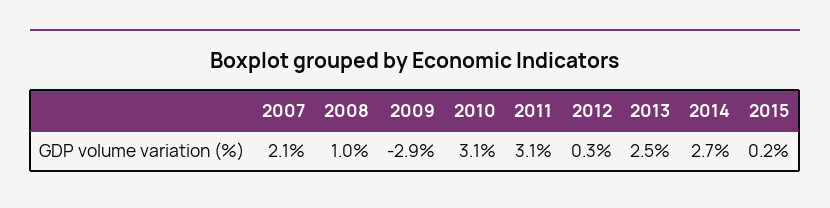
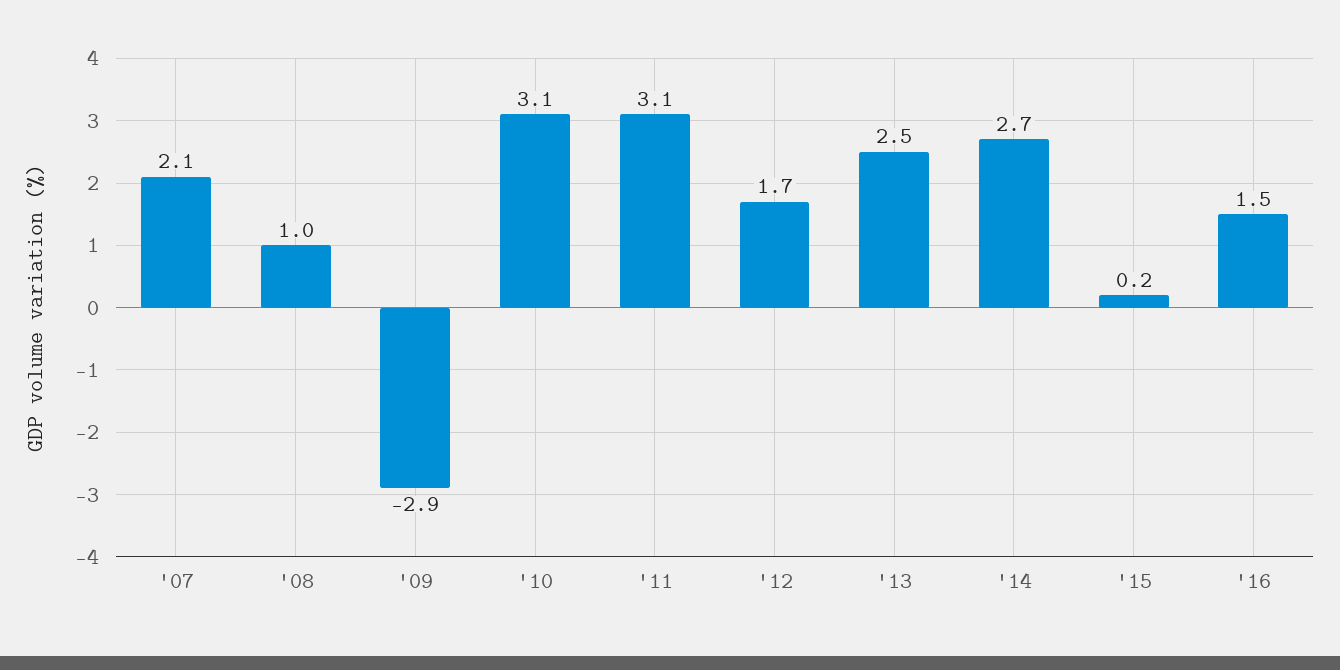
2012: 0.3 -> 1.7
'16: none -> 1.5

